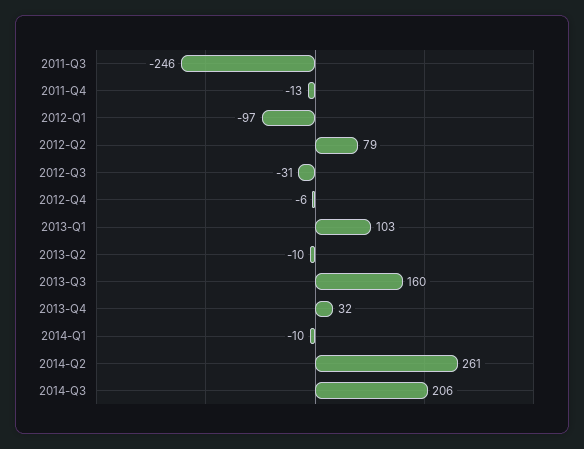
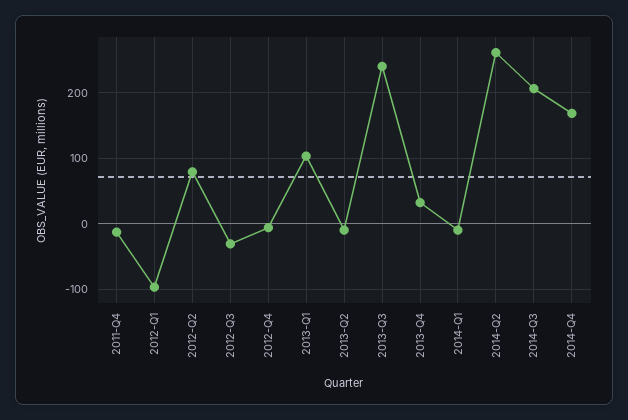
2011-Q3: -246 -> none
2013-Q3: 160 -> 240
2014-Q4: none -> 170

